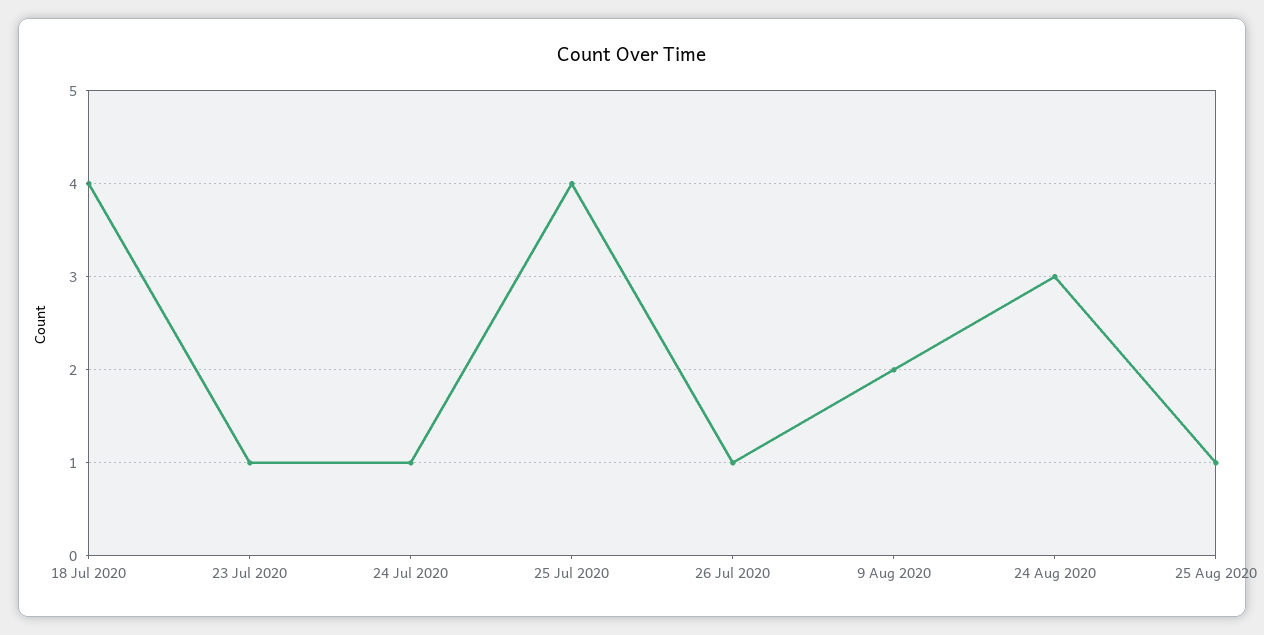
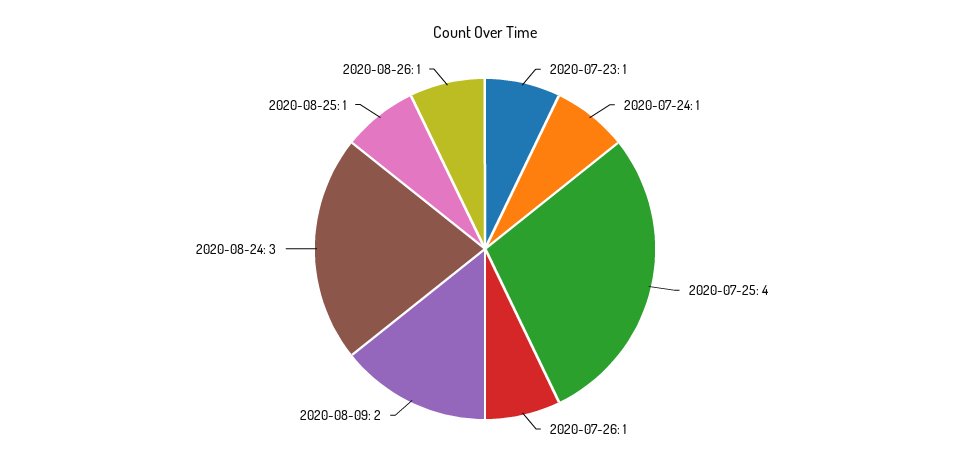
18 Jul 2020: 4 -> none
2020-08-26: none -> 1

